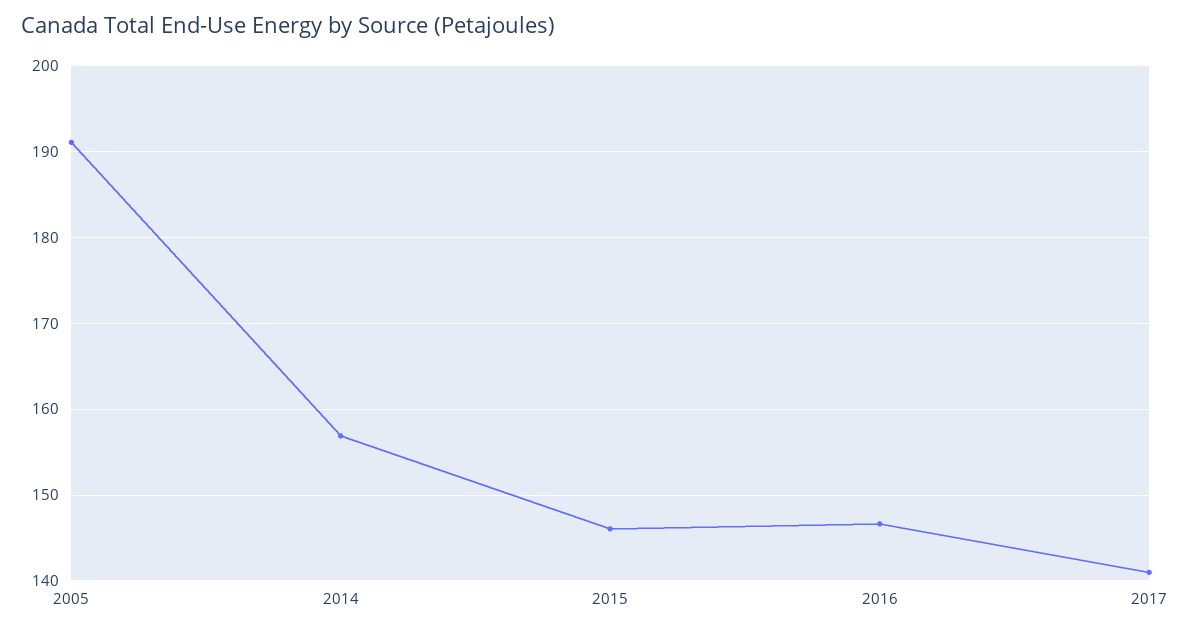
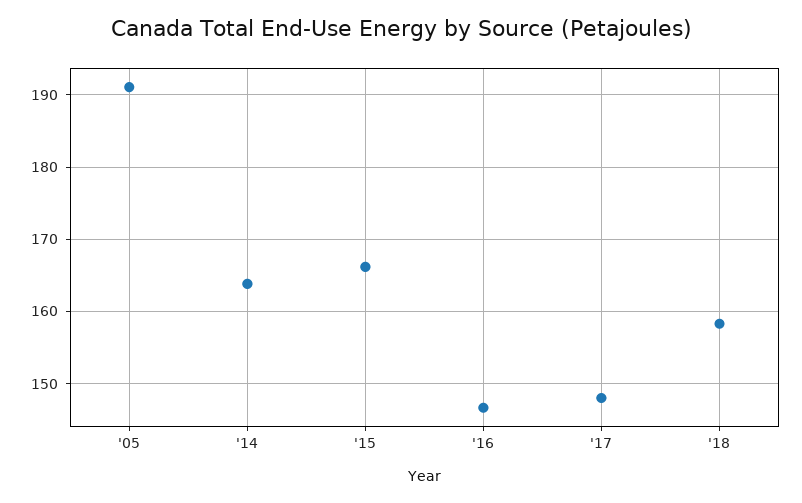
2014: 157 -> 164
2015: 146 -> 166
2017: 141 -> 148
'18: none -> 158

